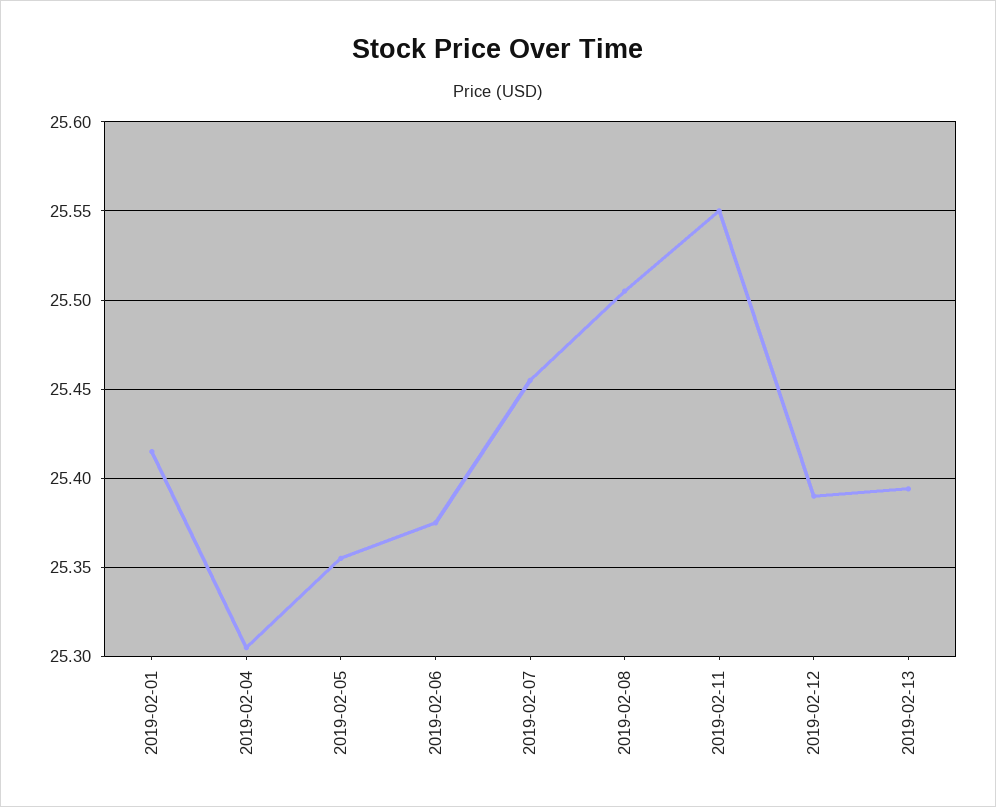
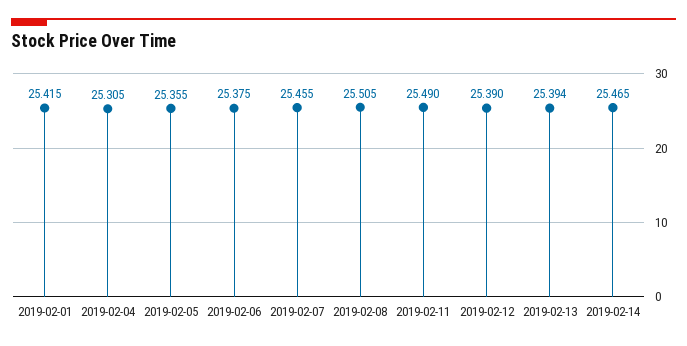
2019-02-11: 25.55 -> 25.49
2019-02-14: none -> 25.465

